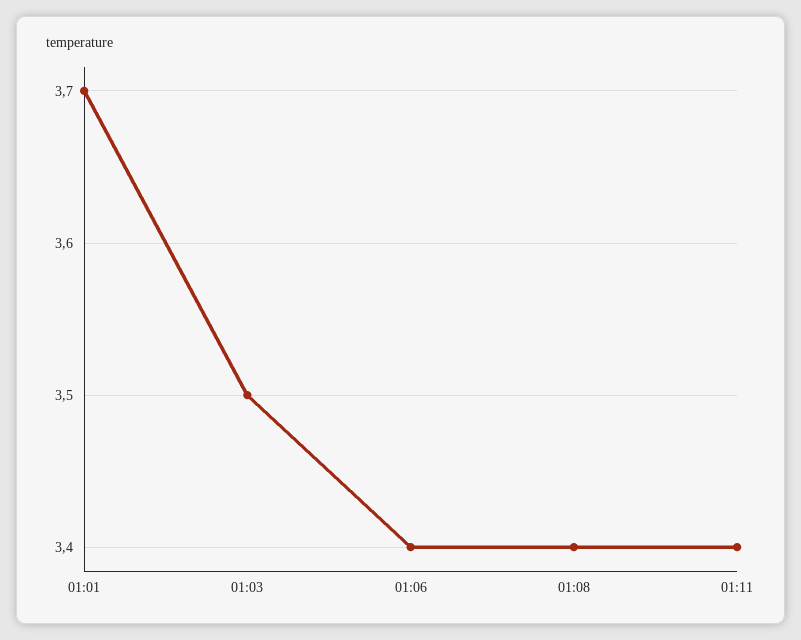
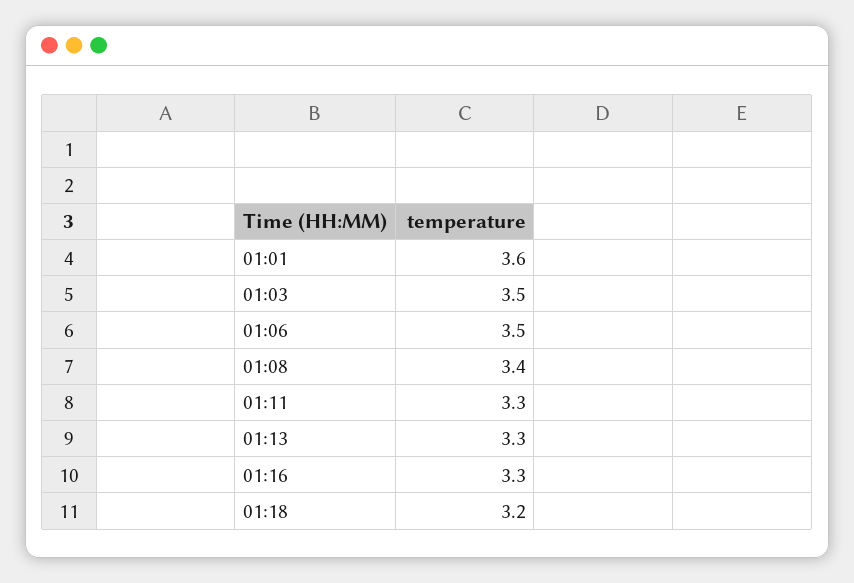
01:01: 3.7 -> 3.6
01:06: 3.4 -> 3.5
01:11: 3.4 -> 3.3
01:13: none -> 3.3
01:16: none -> 3.3
01:18: none -> 3.2

